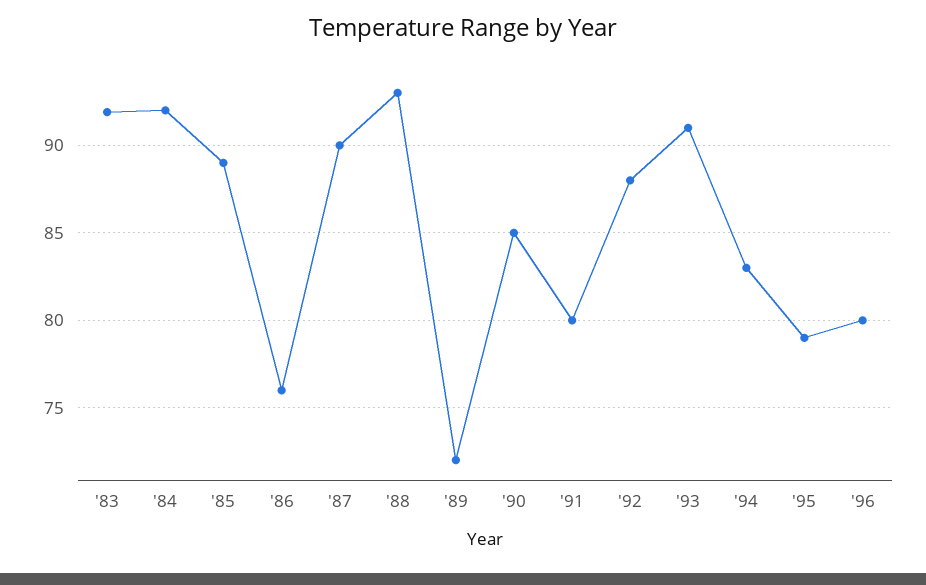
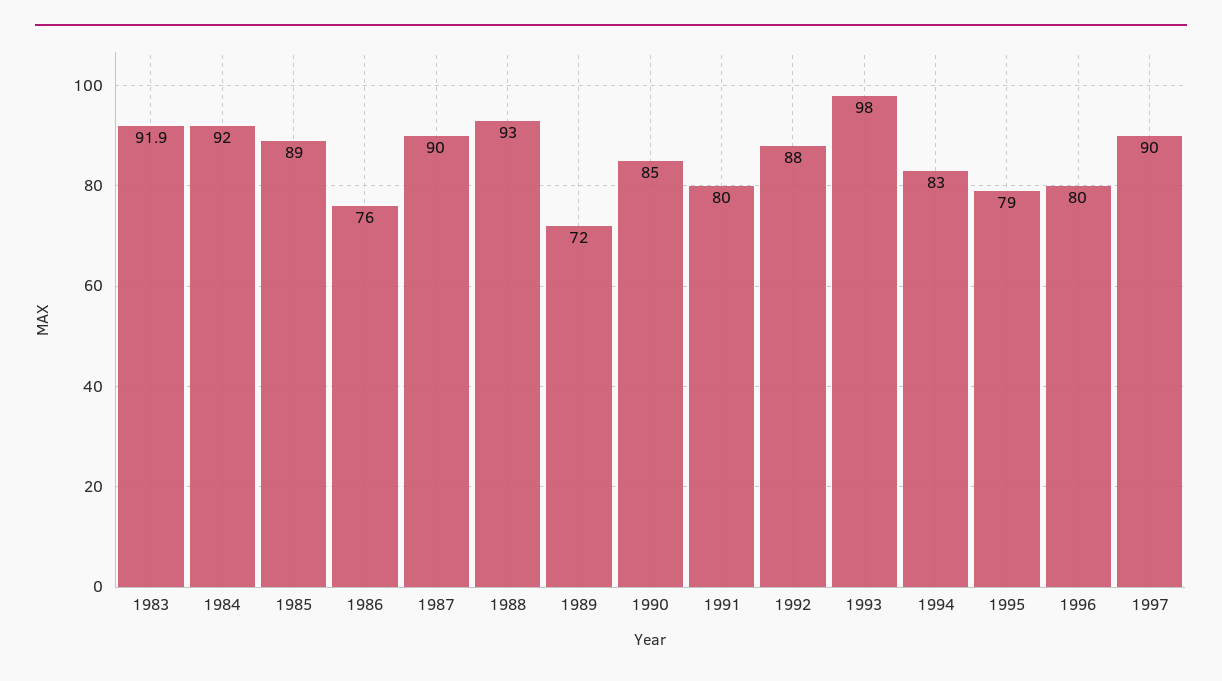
'93: 91 -> 98
1997: none -> 90

